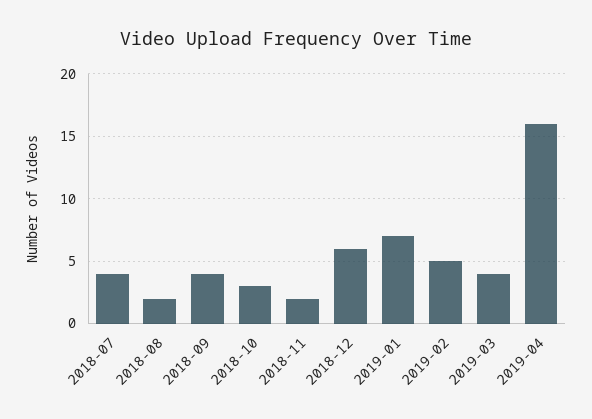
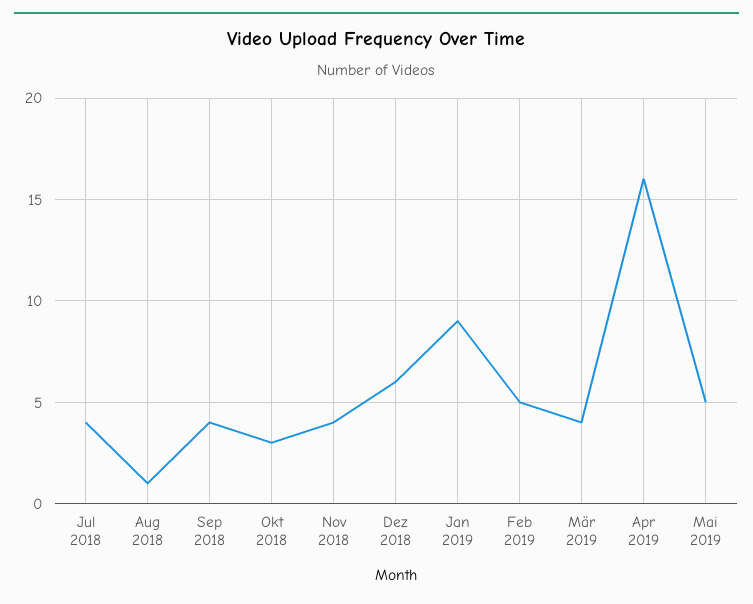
2018-08: 2 -> 1
2018-11: 2 -> 4
2019-01: 7 -> 9
Mai 2019: none -> 5

